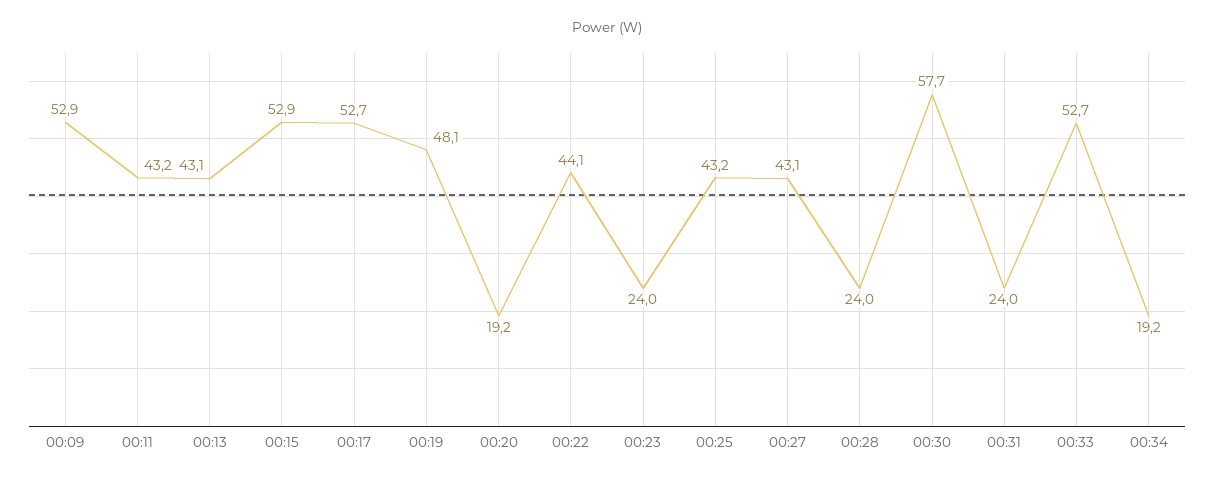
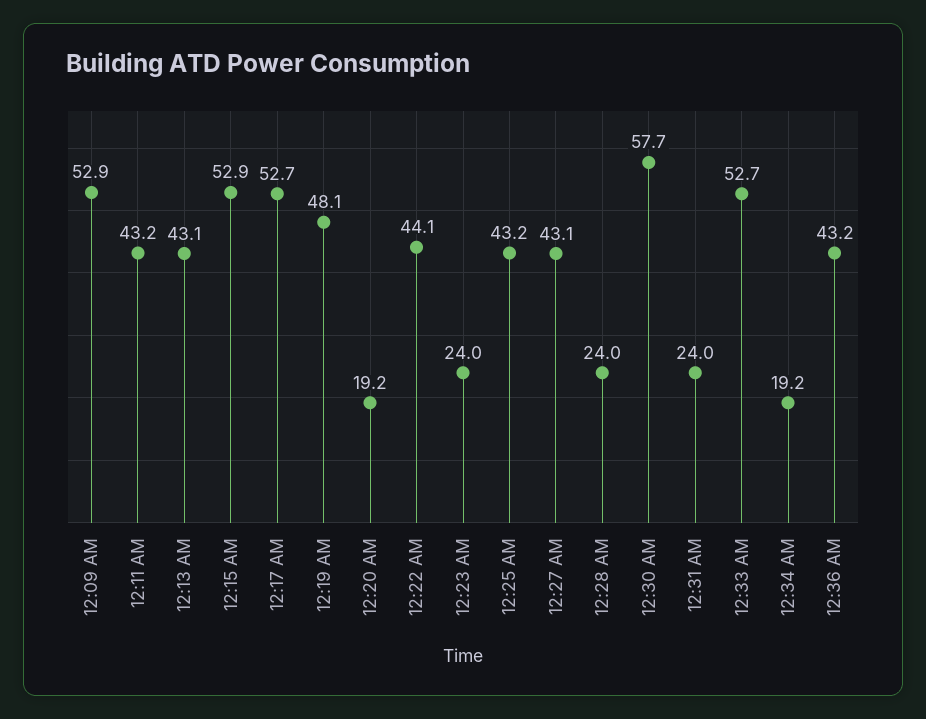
12:36 AM: none -> 43.2

